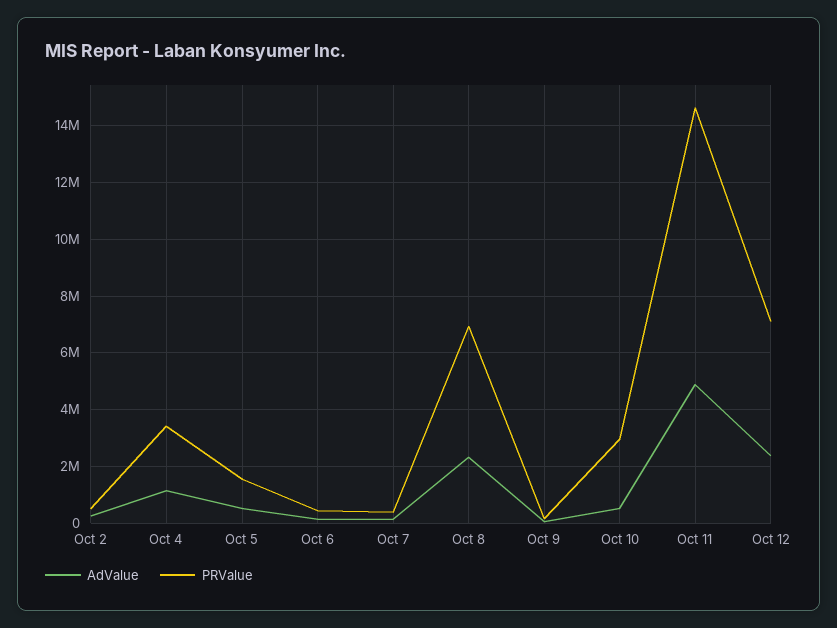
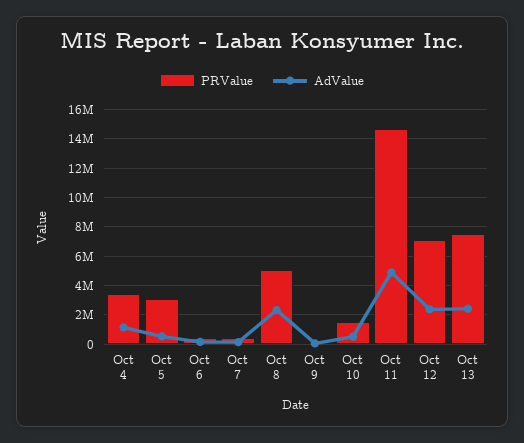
AdValue, Oct 2: 250000 -> none
PRValue, Oct 2: 500000 -> none
PRValue, Oct 5: 1500000 -> 3000000
PRValue, Oct 8: 7000000 -> 5000000
PRValue, Oct 10: 3000000 -> 1500000
PRValue, Oct 13: none -> 7500000
AdValue, Oct 13: none -> 2500000

